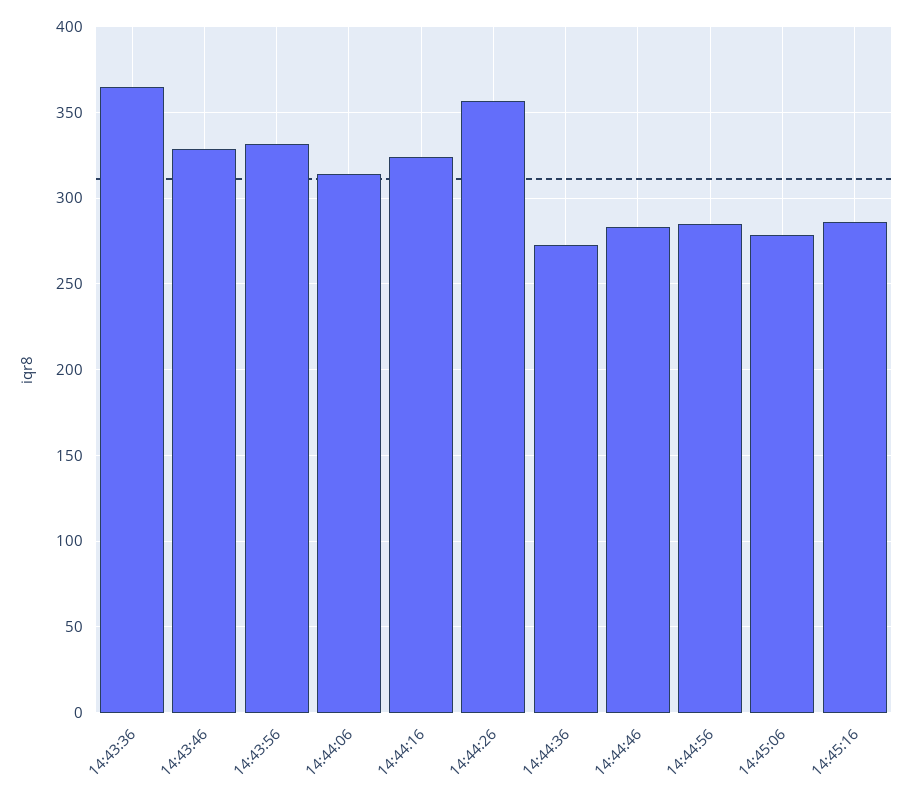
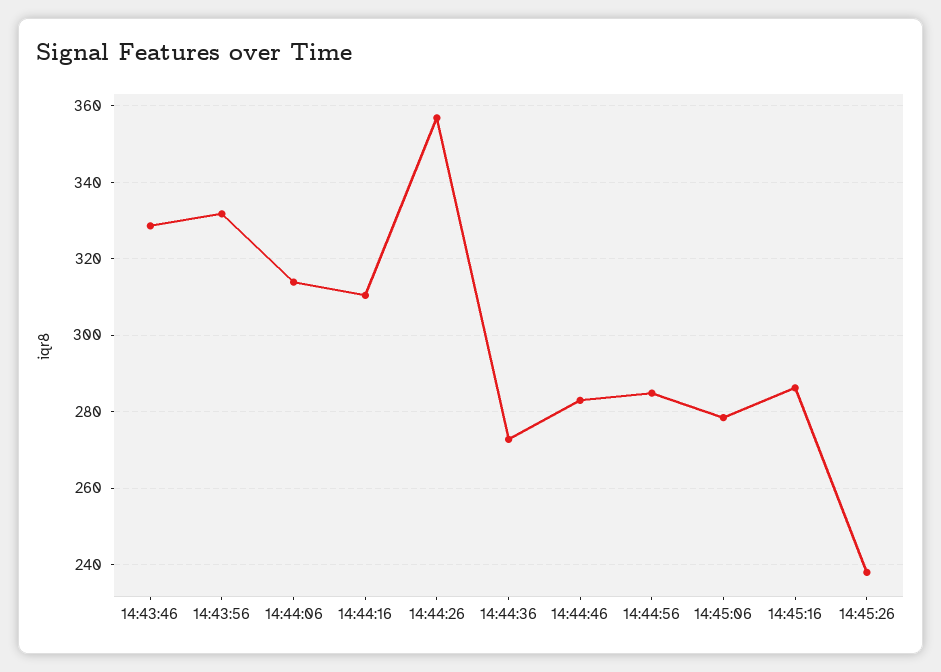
14:43:36: 365 -> none
14:44:16: 325 -> 310
14:45:26: none -> 238

